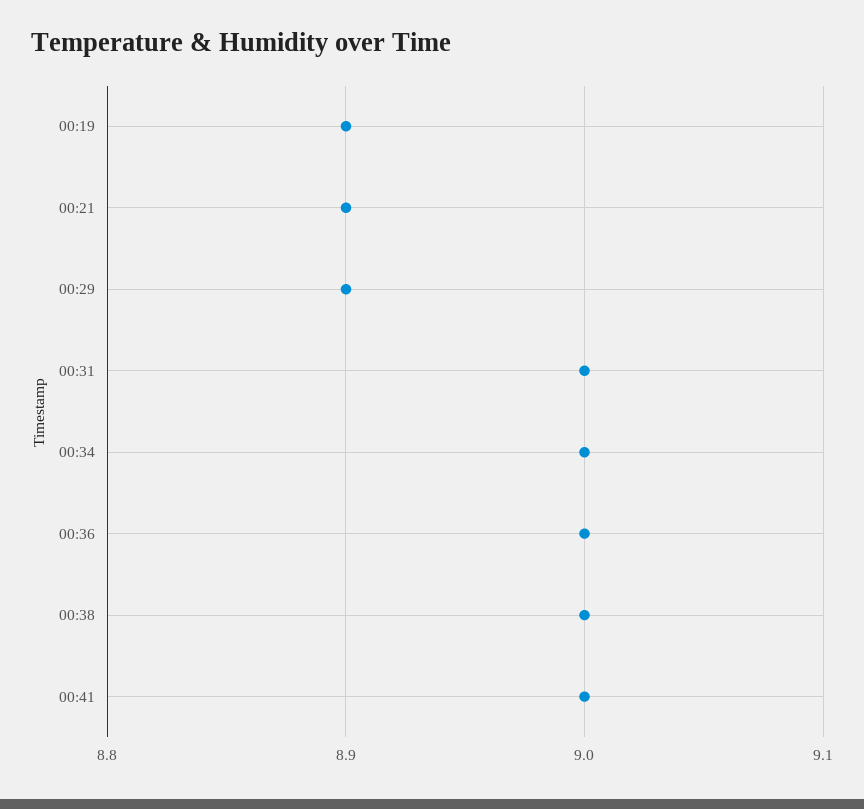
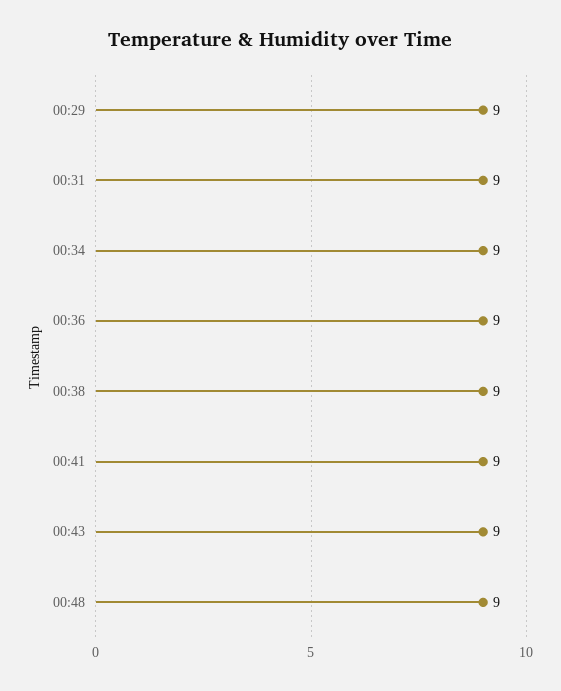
00:19: 8.9 -> none
00:21: 8.9 -> none
00:29: 8.9 -> 9
00:43: none -> 9
00:48: none -> 9

